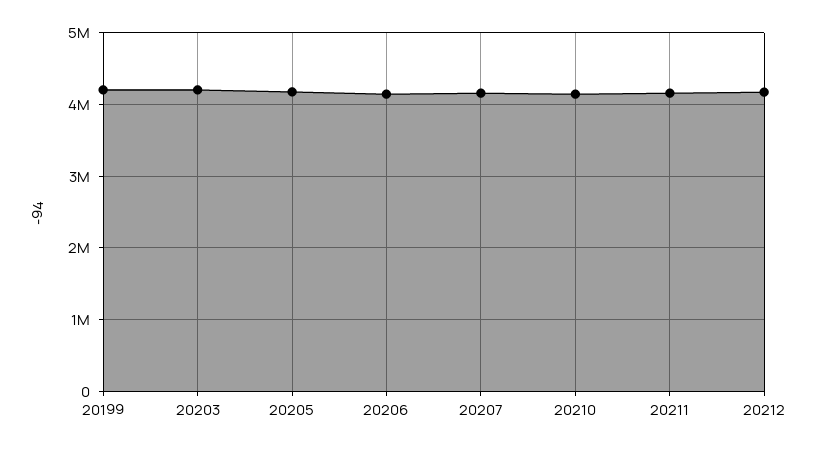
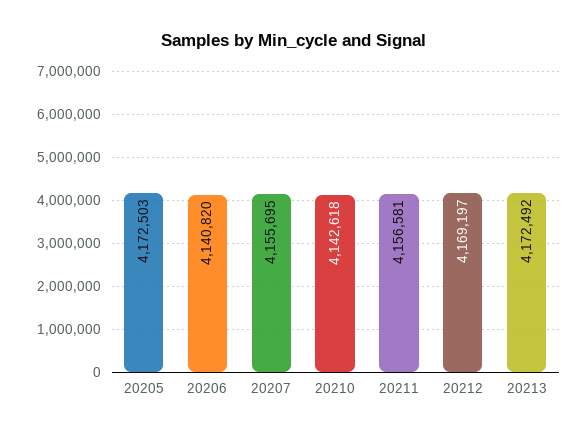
20199: 4200000 -> none
20203: 4200000 -> none
20213: none -> 4172492

